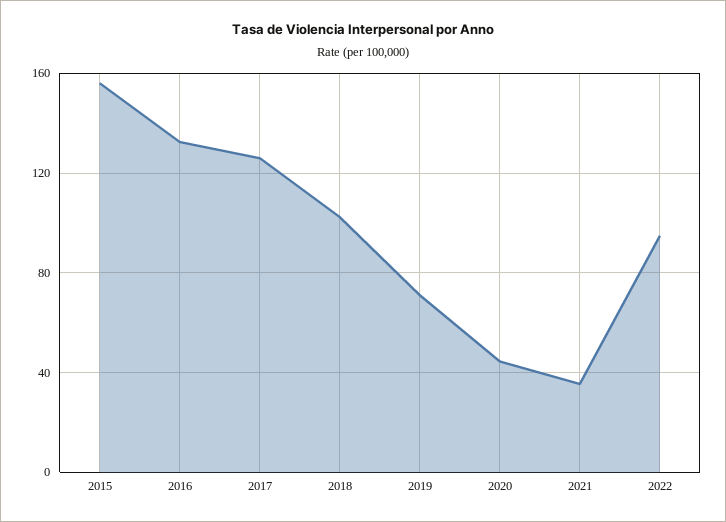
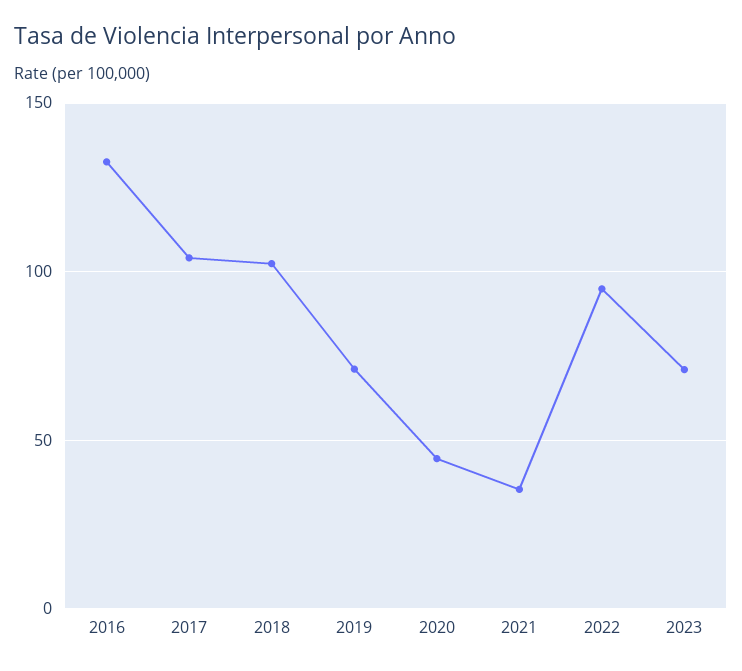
2015: 155 -> none
2017: 125 -> 105
2023: none -> 70

